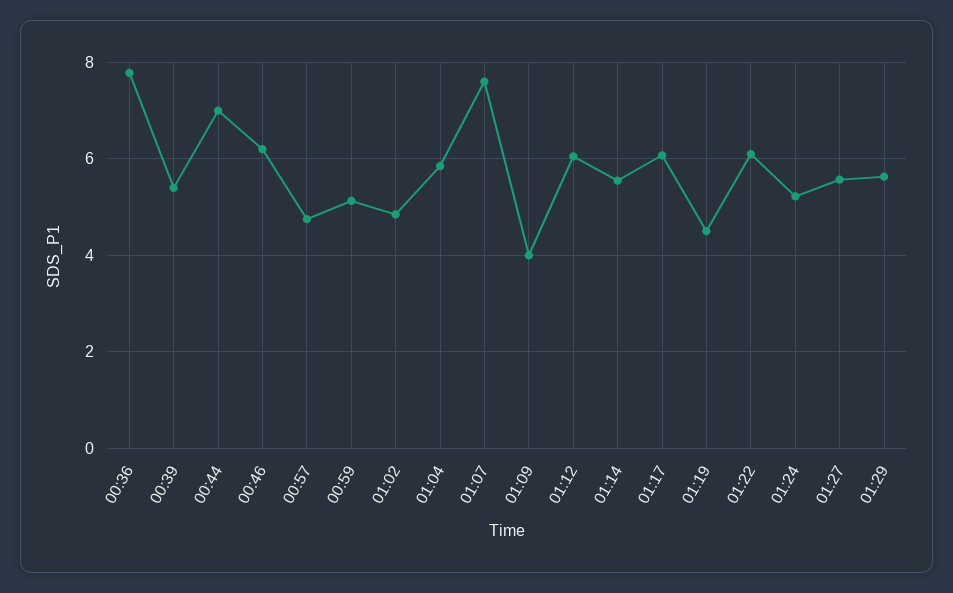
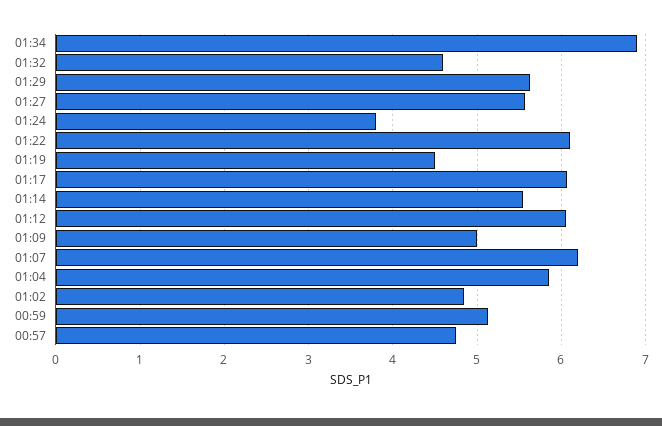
00:36: 7.8 -> none
00:39: 5.4 -> none
00:44: 7 -> none
00:46: 6.2 -> none
01:07: 7.6 -> 6.2
01:09: 4 -> 5
01:24: 5.2 -> 3.8
01:34: none -> 6.9
01:32: none -> 4.6

